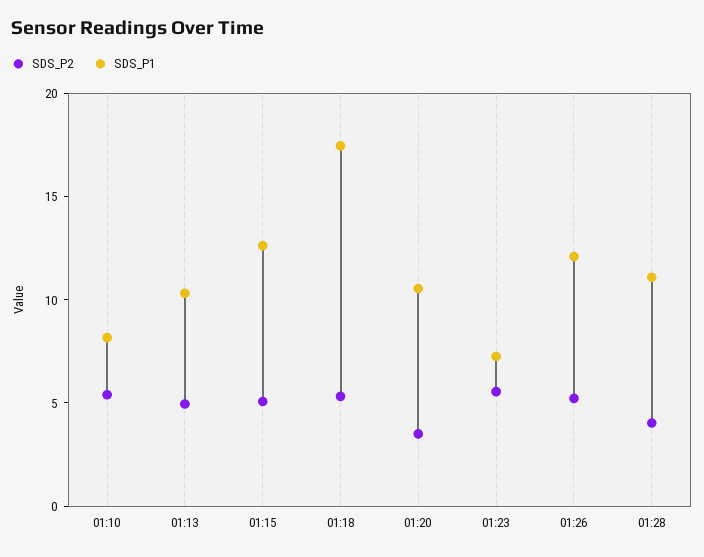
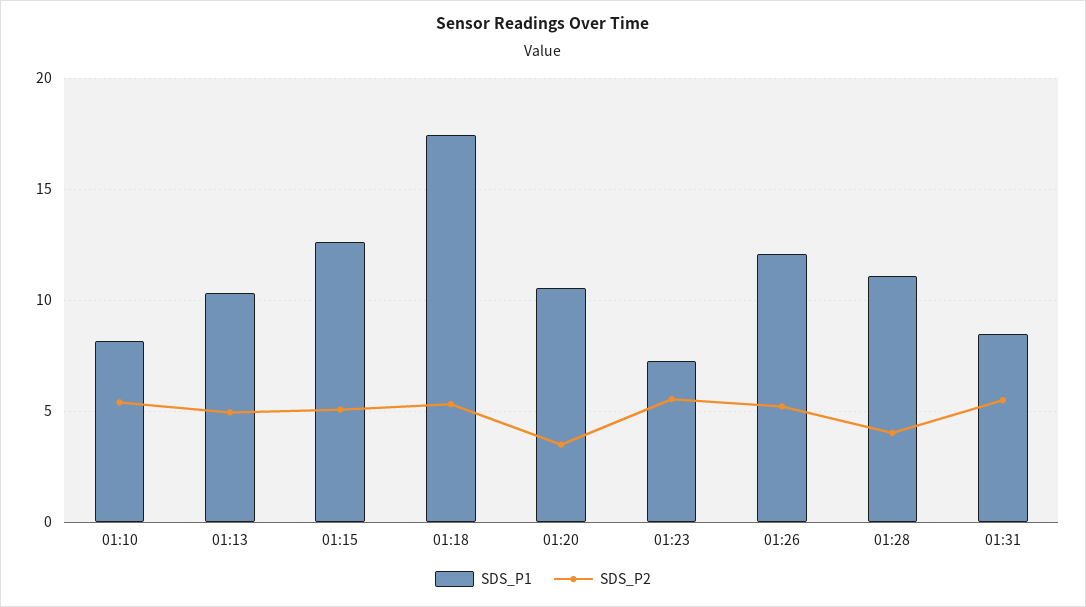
SDS_P1, 01:31: none -> 8.5
SDS_P2, 01:31: none -> 5.5

